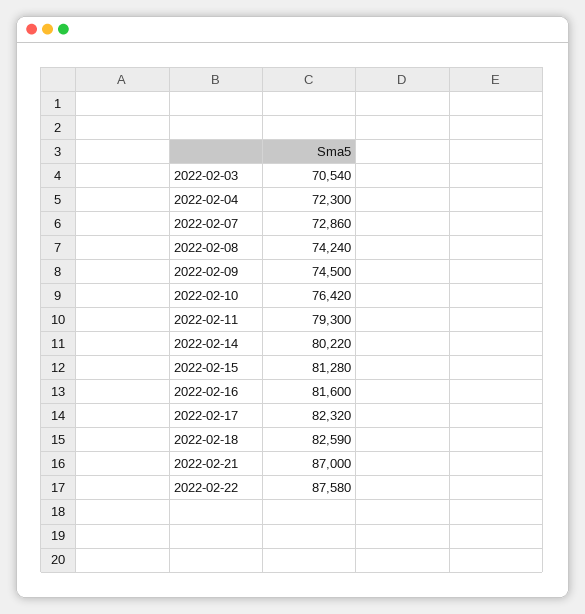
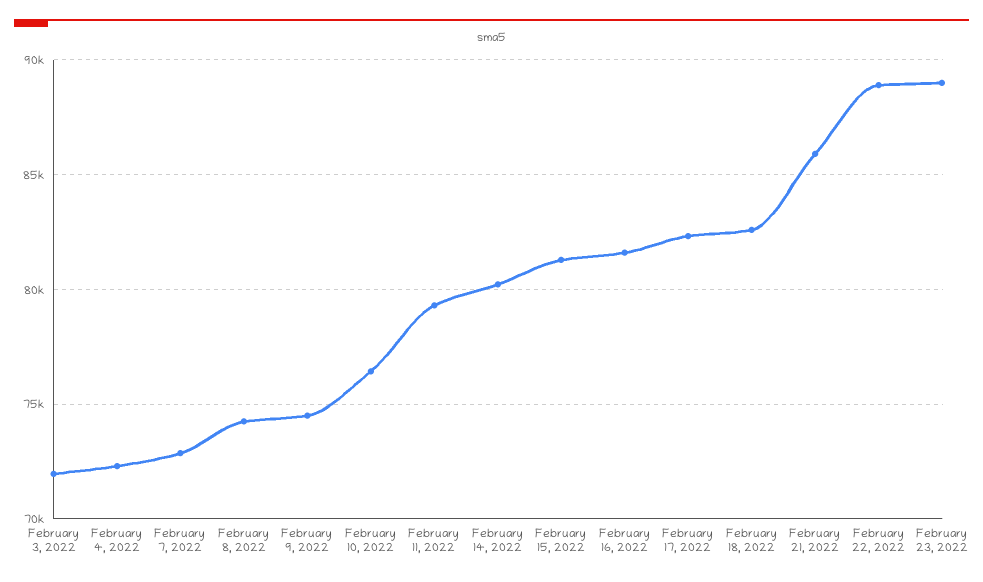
2022-02-03: 70540 -> 72000
2022-02-21: 87000 -> 86000
2022-02-22: 87580 -> 89000
February 23, 2022: none -> 89000

